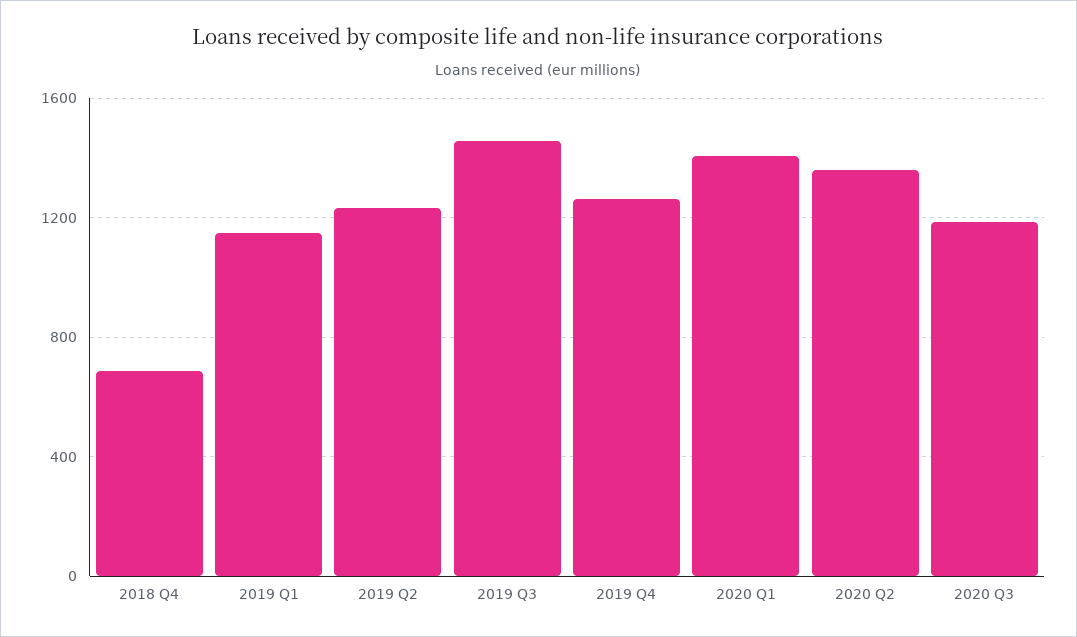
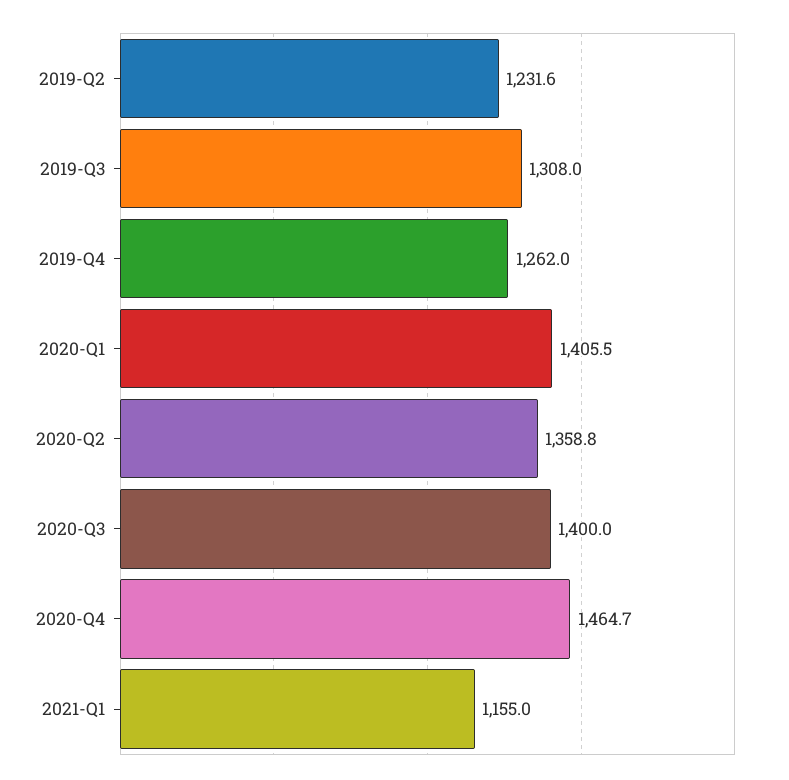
2018 Q4: 700 -> none
2019 Q1: 1150 -> none
2019 Q3: 1450 -> 1308
2020 Q3: 1200 -> 1400
2020-Q4: none -> 1464.7
2021-Q1: none -> 1155

